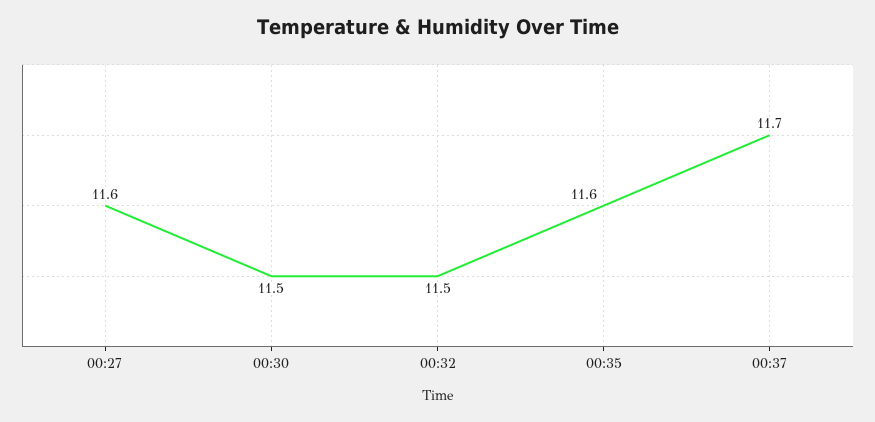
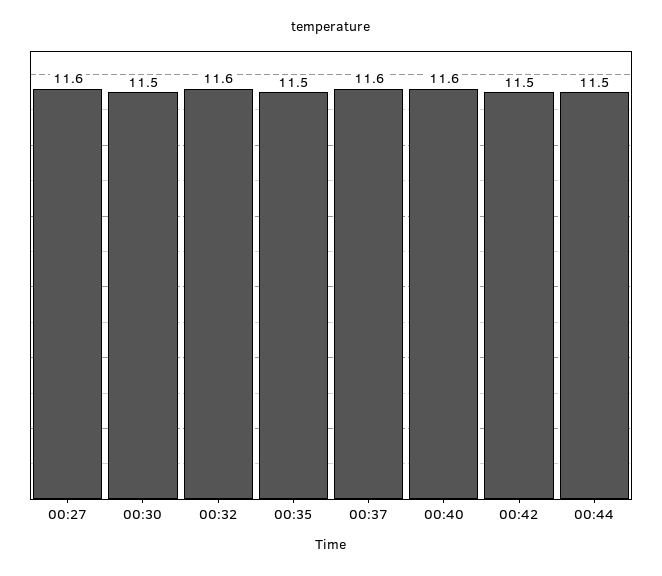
00:32: 11.5 -> 11.6
00:35: 11.6 -> 11.5
00:37: 11.7 -> 11.6
00:40: none -> 11.6
00:42: none -> 11.5
00:44: none -> 11.5

